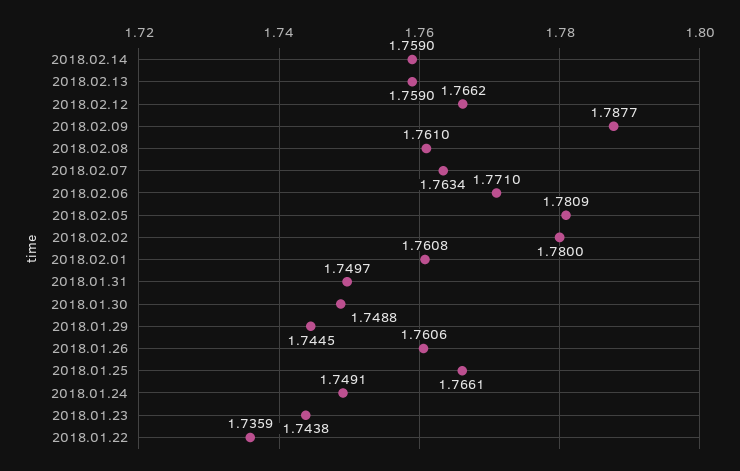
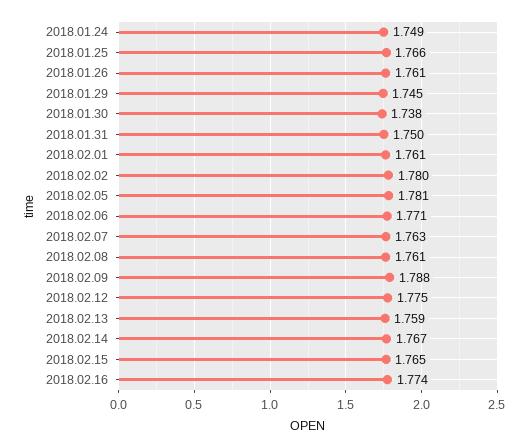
2018.02.14: 1.759 -> 1.767
2018.02.12: 1.7662 -> 1.775
2018.01.30: 1.7488 -> 1.738
2018.01.23: 1.7438 -> none
2018.01.22: 1.7359 -> none
2018.02.15: none -> 1.765
2018.02.16: none -> 1.774

